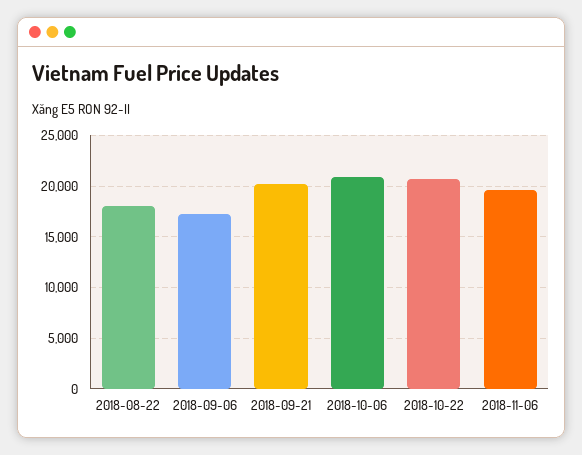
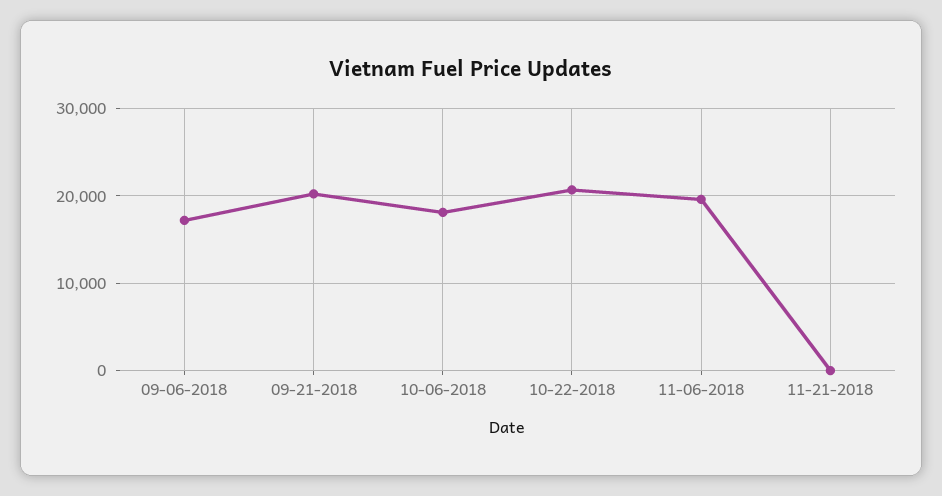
2018-08-22: 18000 -> none
2018-10-06: 21000 -> 18000
11-21-2018: none -> 0

